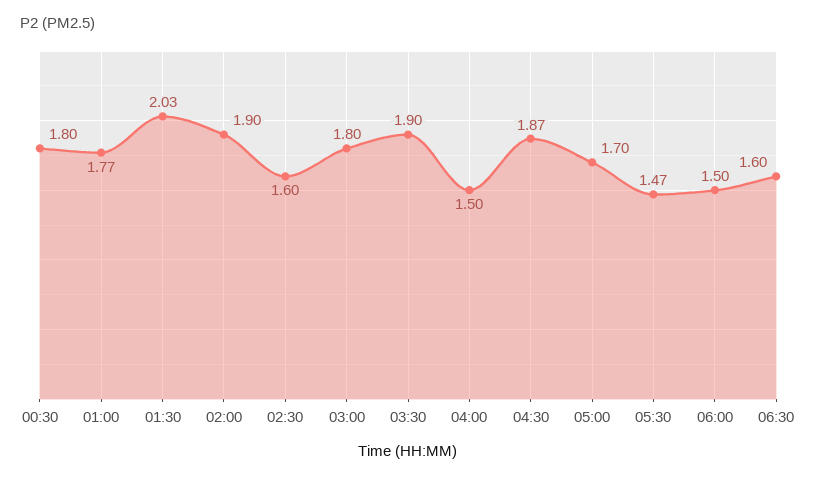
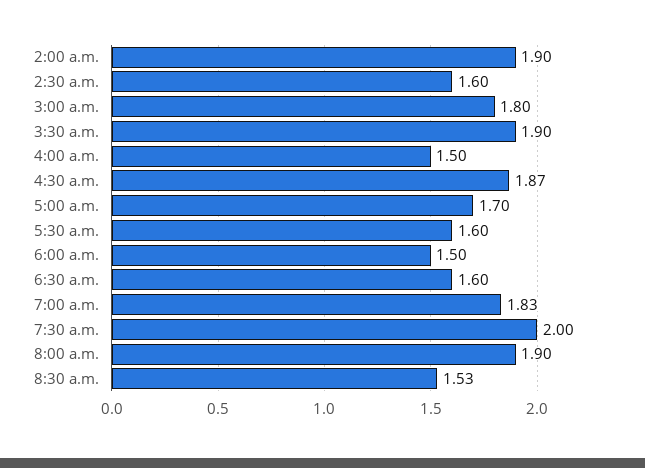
00:30: 1.8 -> none
01:00: 1.77 -> none
01:30: 2.03 -> none
05:30: 1.47 -> 1.6
7:00 a.m.: none -> 1.83
7:30 a.m.: none -> 2
8:00 a.m.: none -> 1.9
8:30 a.m.: none -> 1.53

